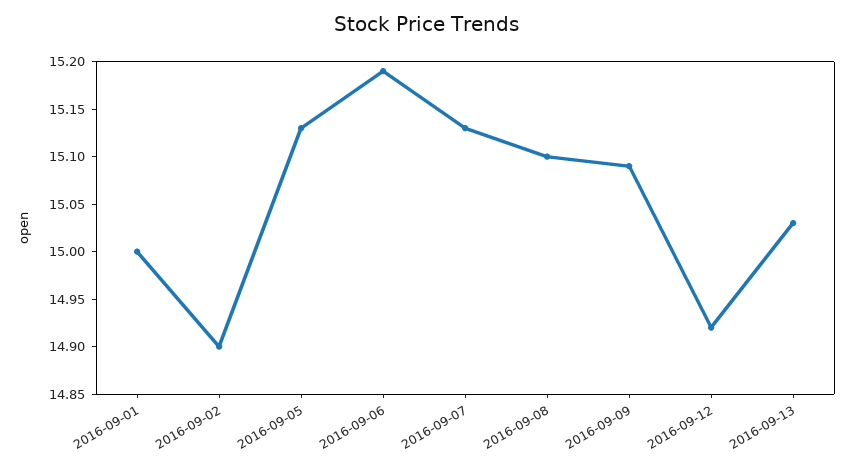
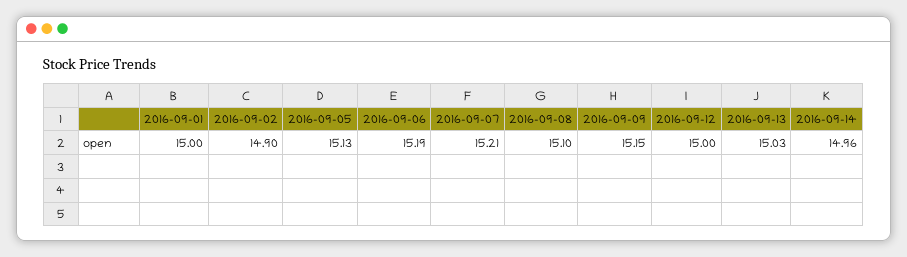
2016-09-07: 15.13 -> 15.21
2016-09-09: 15.09 -> 15.15
2016-09-12: 14.92 -> 15
2016-09-14: none -> 14.96

